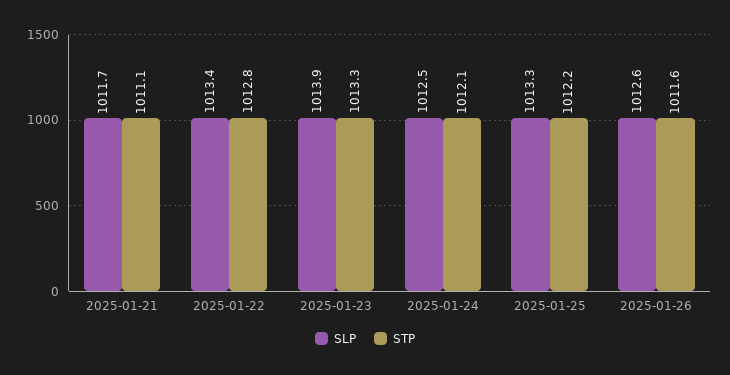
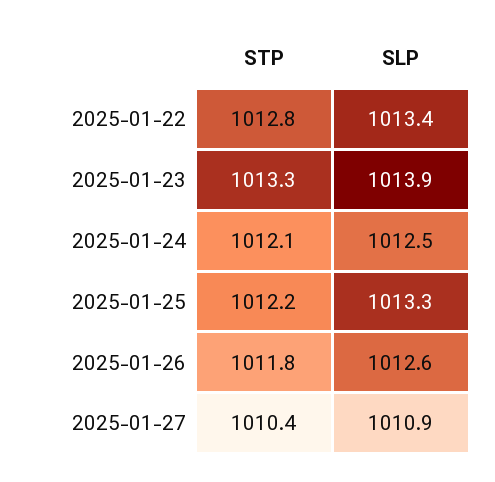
SLP, 2025-01-21: 1011.7 -> none
STP, 2025-01-21: 1011.1 -> none
STP, 2025-01-26: 1011.6 -> 1011.8
STP, 2025-01-27: none -> 1010.4
SLP, 2025-01-27: none -> 1010.9

